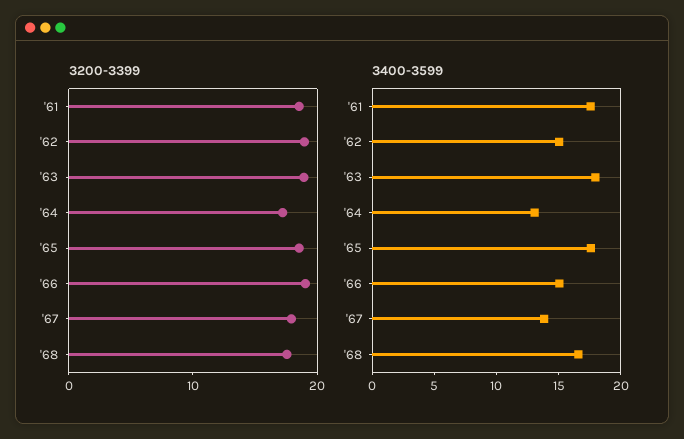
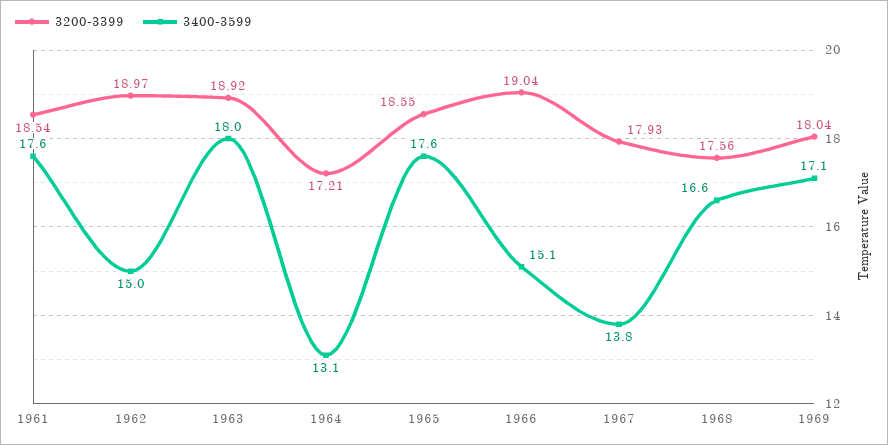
3200-3399, 1969: none -> 18.04
3400-3599, 1969: none -> 17.1

